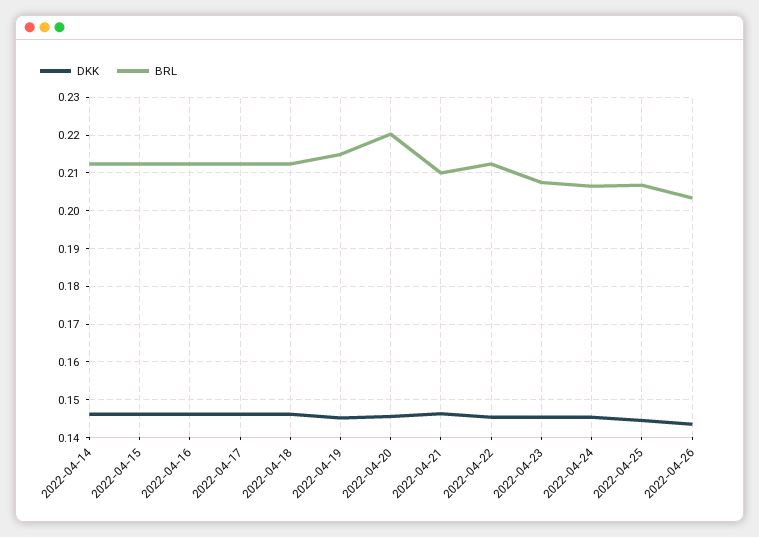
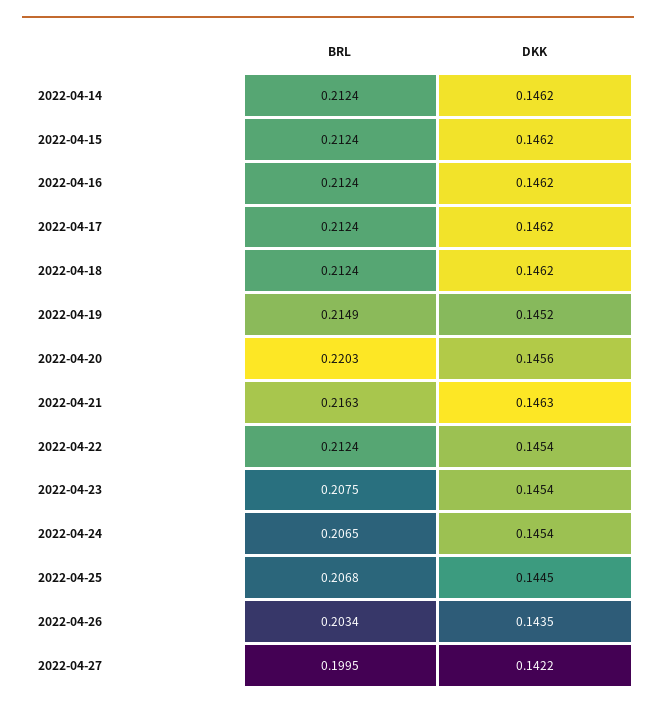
BRL, 2022-04-21: 0.21 -> 0.2163
BRL, 2022-04-27: none -> 0.1995
DKK, 2022-04-27: none -> 0.1422

